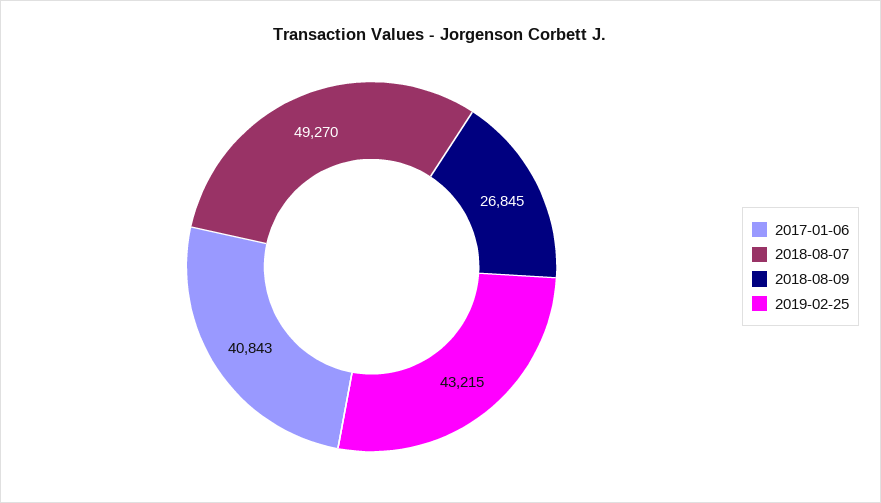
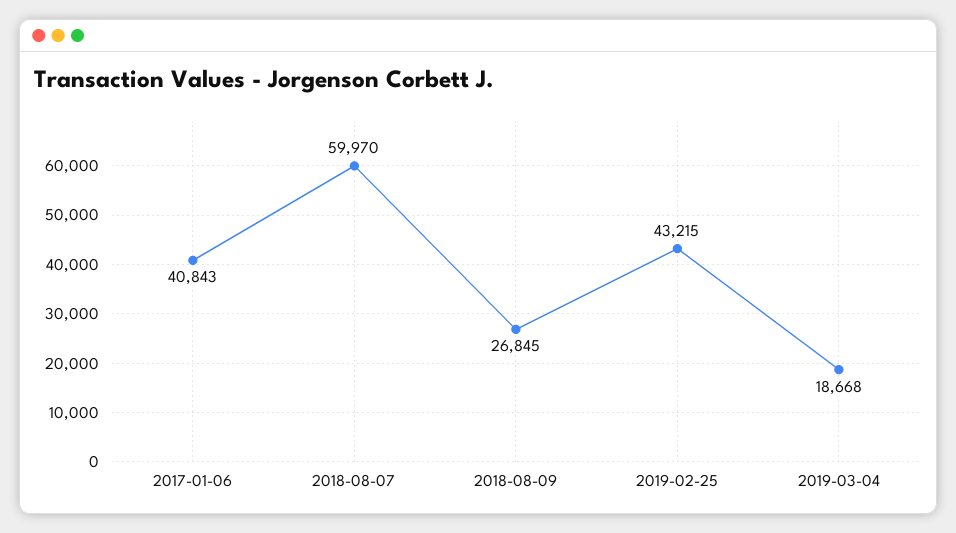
2018-08-07: 49270 -> 59970
2019-03-04: none -> 18668

